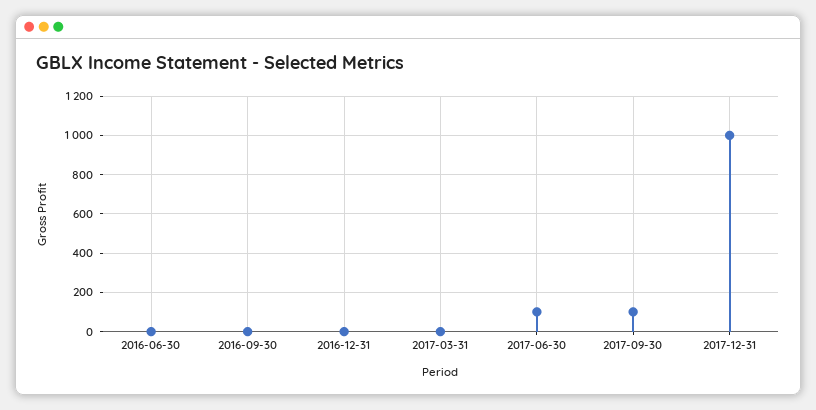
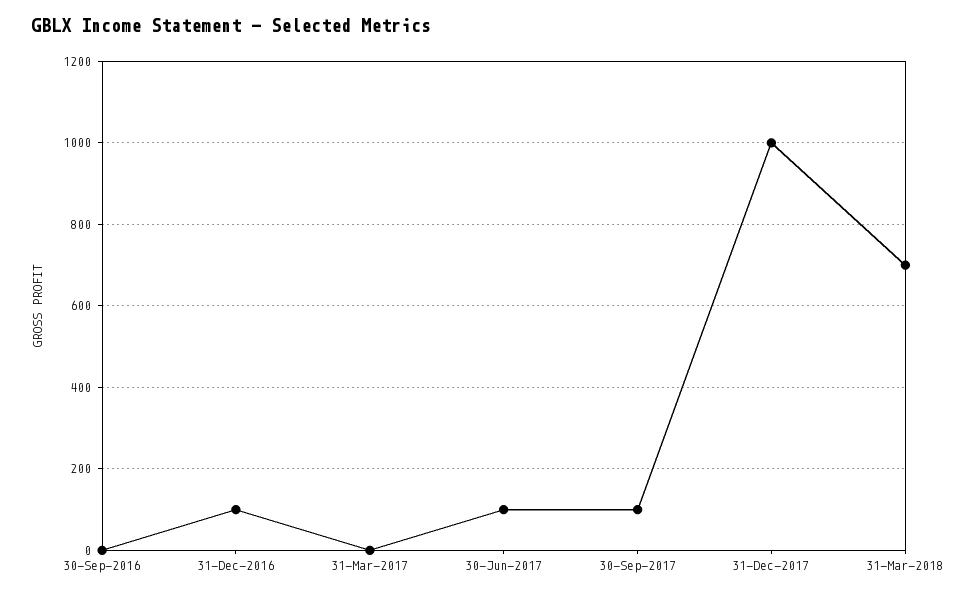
2016-06-30: 0 -> none
2016-12-31: 0 -> 100
31-Mar-2018: none -> 700

